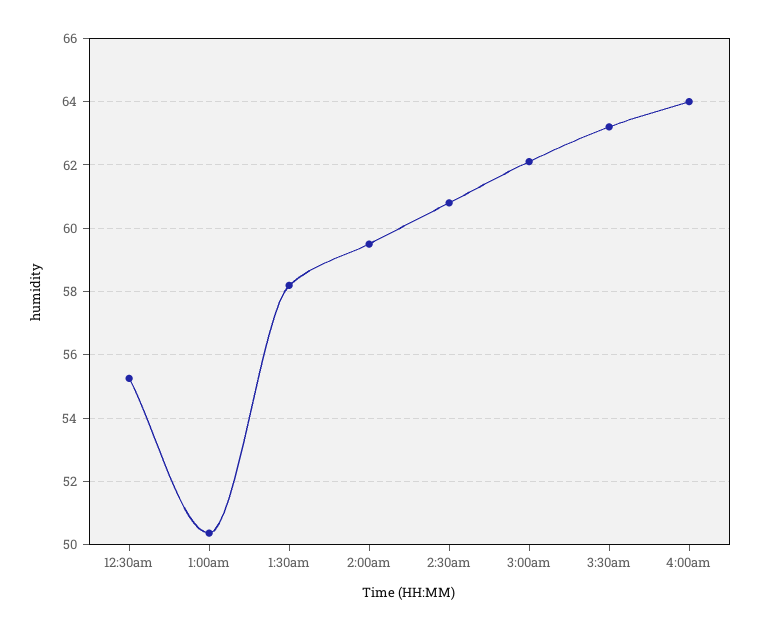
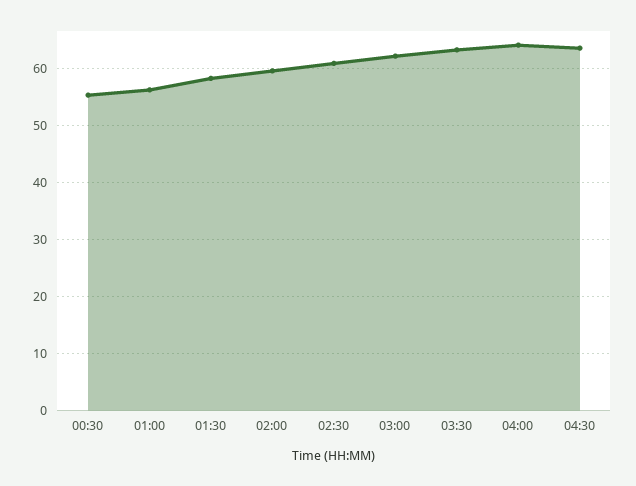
1:00am: 50.4 -> 56
04:30: none -> 64

